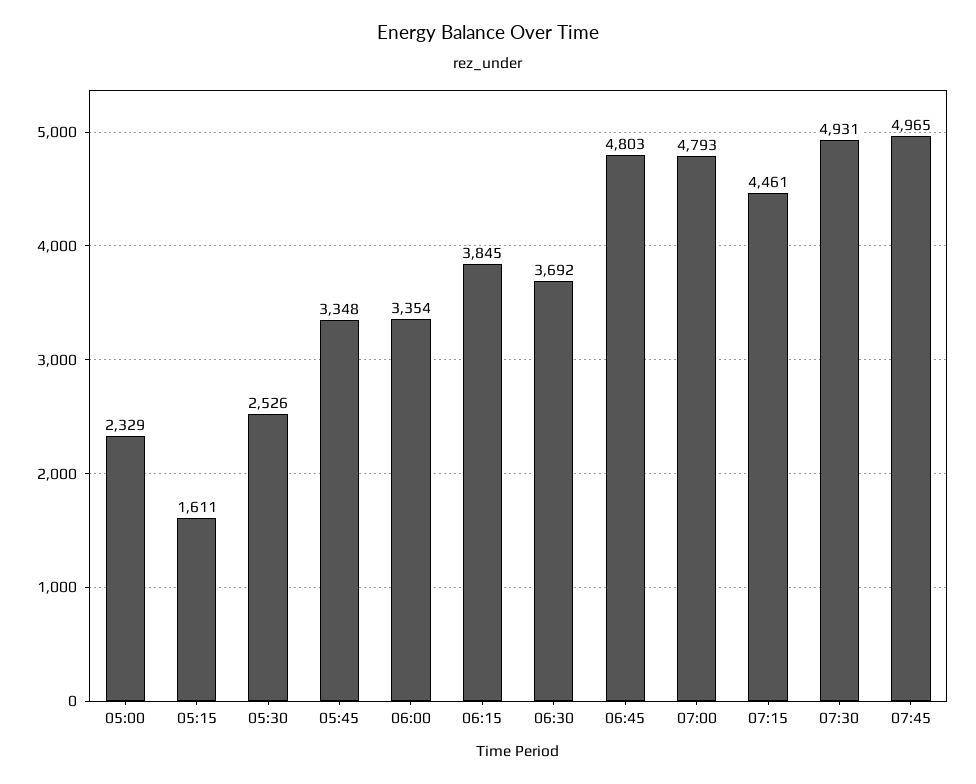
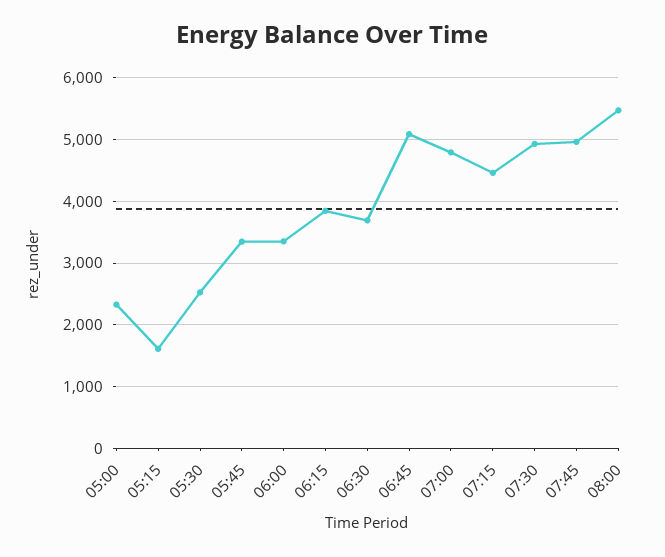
06:45: 4803 -> 5100
08:00: none -> 5500

